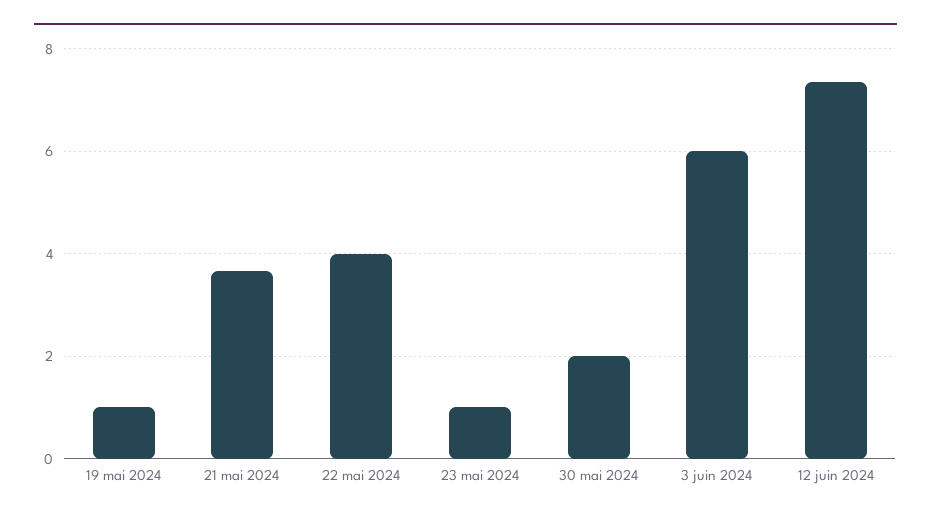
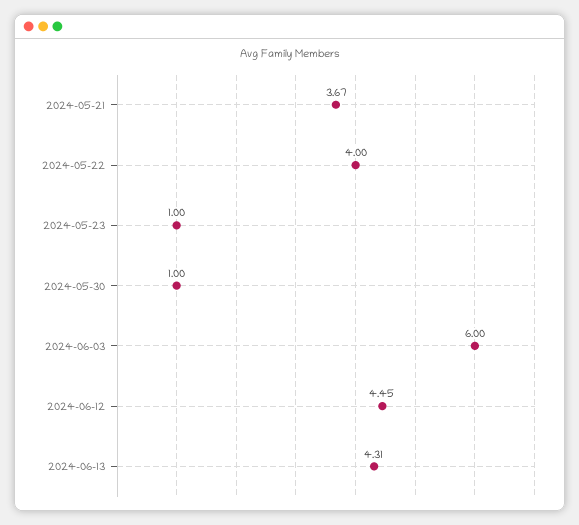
19 mai 2024: 1 -> none
30 mai 2024: 2 -> 1
12 juin 2024: 7.4 -> 4.45
2024-06-13: none -> 4.31

